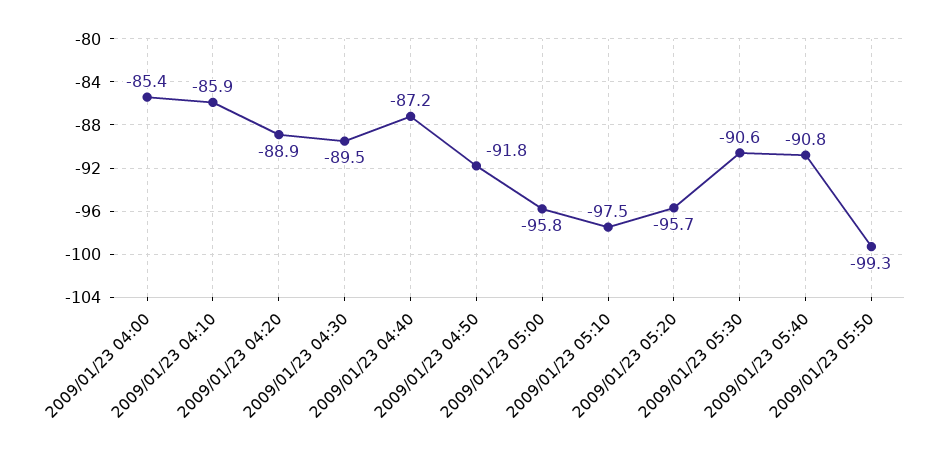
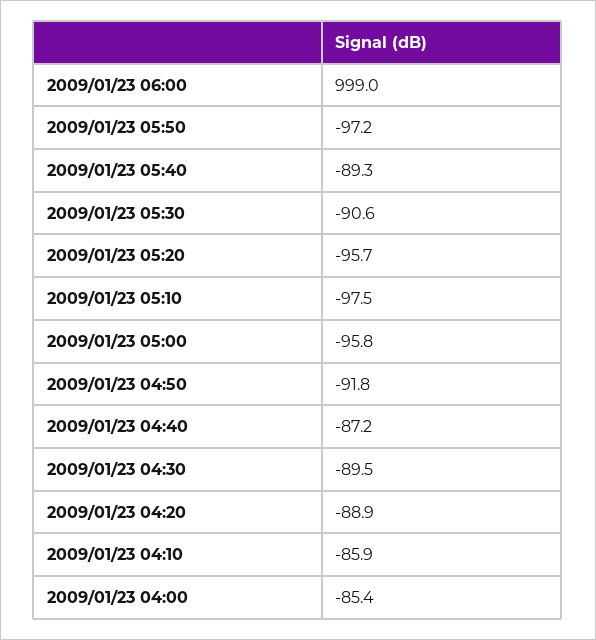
2009/01/23 05:40: -90.8 -> -89.3
2009/01/23 05:50: -99.3 -> -97.2
2009/01/23 06:00: none -> 999

